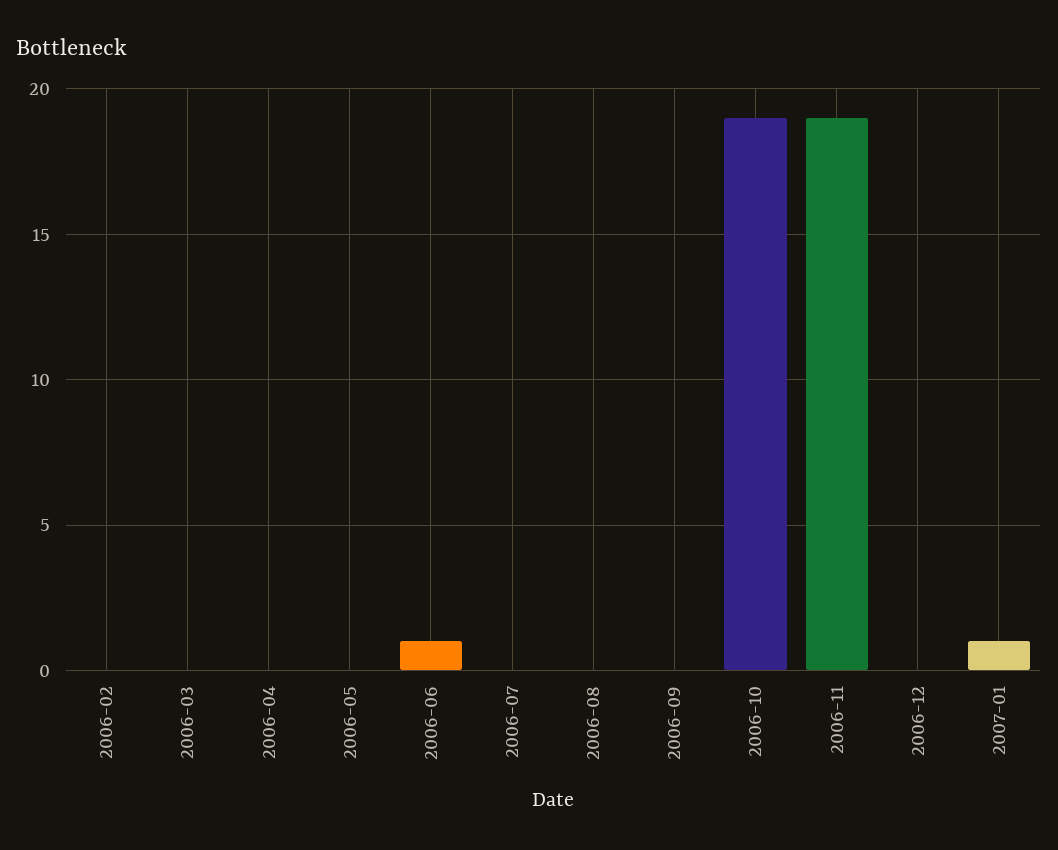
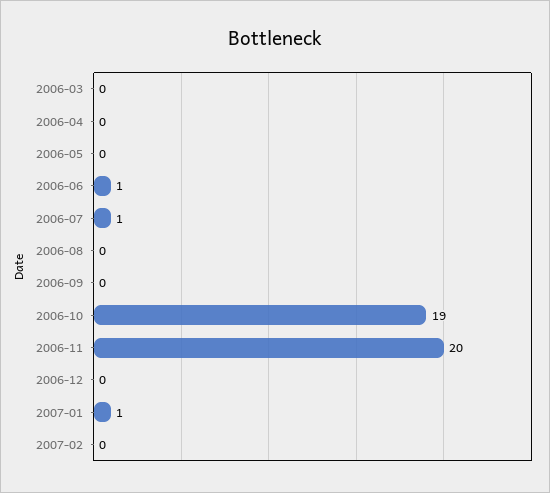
2006-02: 0 -> none
2006-07: 0 -> 1
2006-11: 19 -> 20
2007-02: none -> 0

